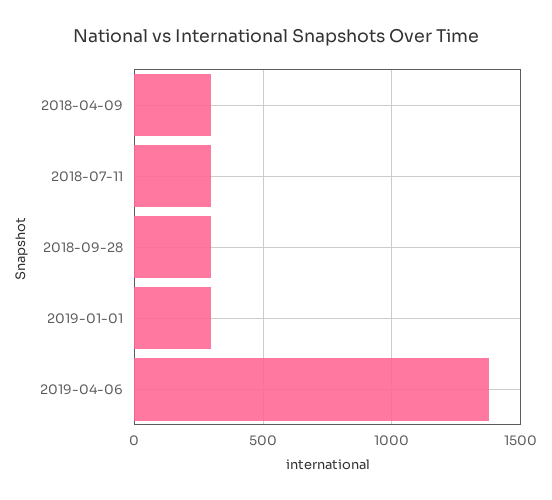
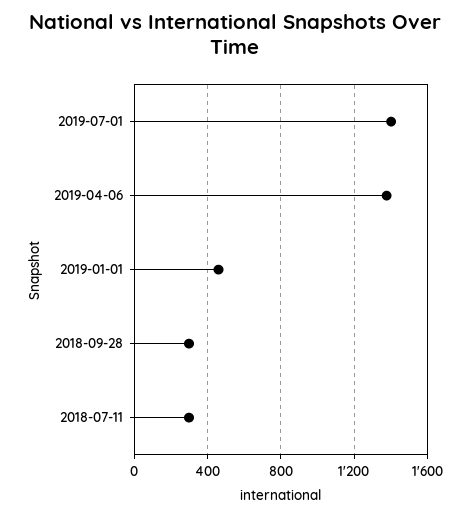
2018-04-09: 300 -> none
2019-01-01: 300 -> 450
2019-07-01: none -> 1400

